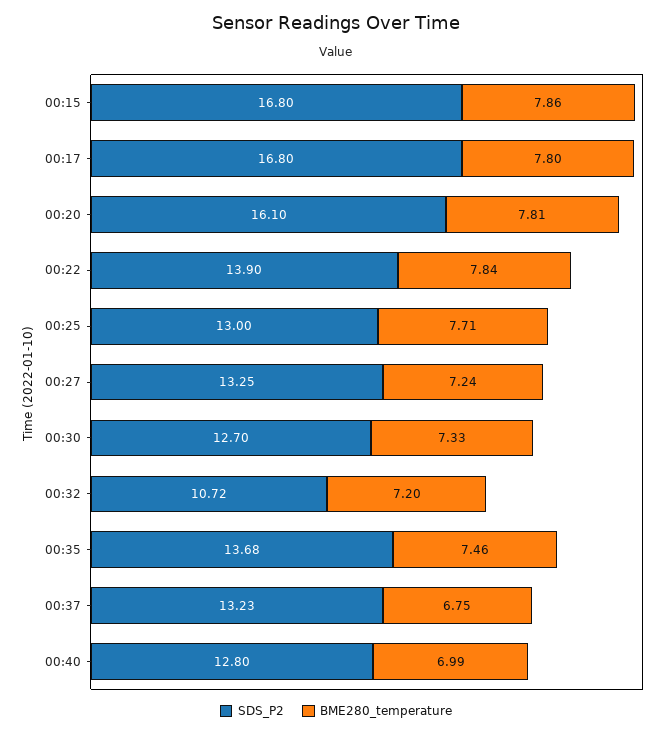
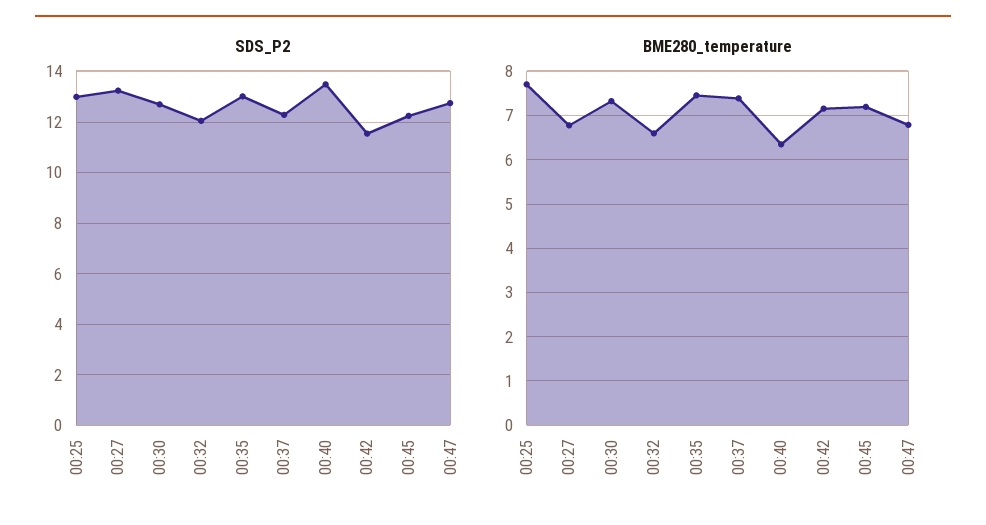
SDS_P2, 00:15: 16.8 -> none
BME280_temperature, 00:15: 7.86 -> none
SDS_P2, 00:17: 16.8 -> none
BME280_temperature, 00:17: 7.8 -> none
SDS_P2, 00:20: 16.1 -> none
BME280_temperature, 00:20: 7.81 -> none
SDS_P2, 00:22: 13.9 -> none
BME280_temperature, 00:22: 7.84 -> none
BME280_temperature, 00:27: 7.24 -> 6.8
SDS_P2, 00:32: 10.72 -> 12
BME280_temperature, 00:32: 7.2 -> 6.6
SDS_P2, 00:35: 13.68 -> 13
SDS_P2, 00:37: 13.23 -> 12.25
BME280_temperature, 00:37: 6.75 -> 7.4
SDS_P2, 00:40: 12.8 -> 13.5
BME280_temperature, 00:40: 6.99 -> 6.4
SDS_P2, 00:42: none -> 11.5
SDS_P2, 00:45: none -> 12.25
SDS_P2, 00:47: none -> 12.75
BME280_temperature, 00:42: none -> 7.2
BME280_temperature, 00:45: none -> 7.2
BME280_temperature, 00:47: none -> 6.8

